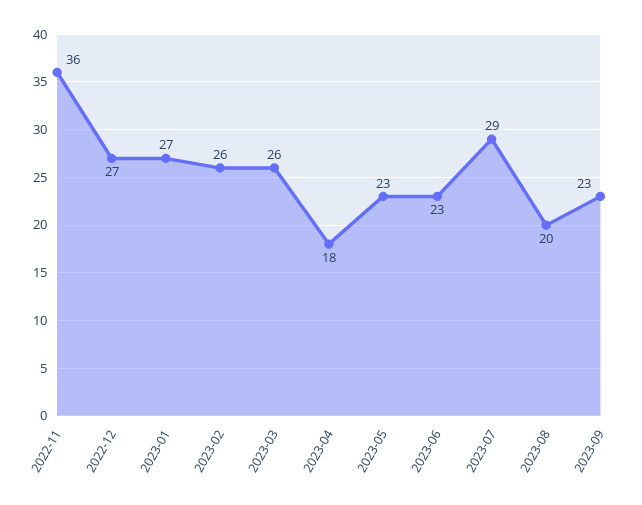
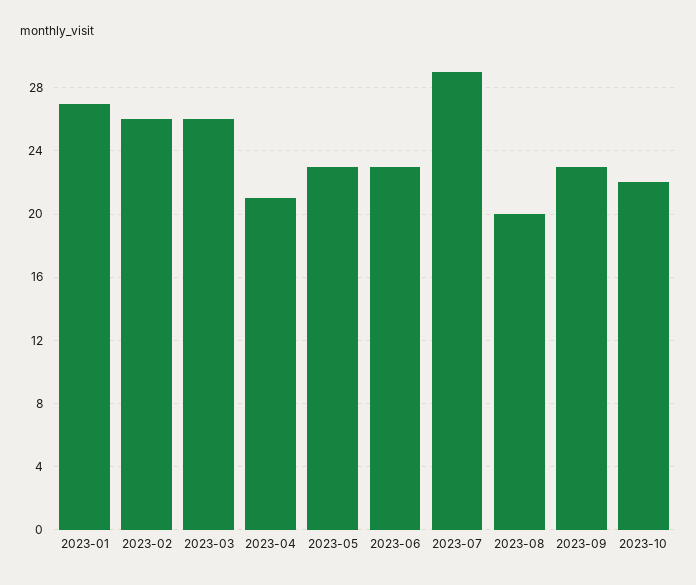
2022-11: 36 -> none
2022-12: 27 -> none
2023-04: 18 -> 21
2023-10: none -> 22

